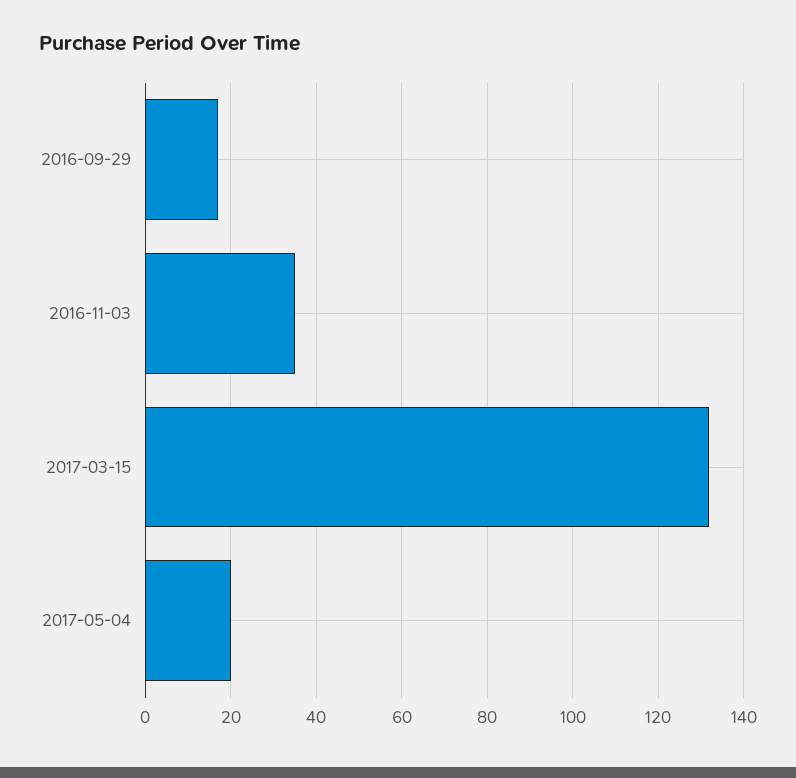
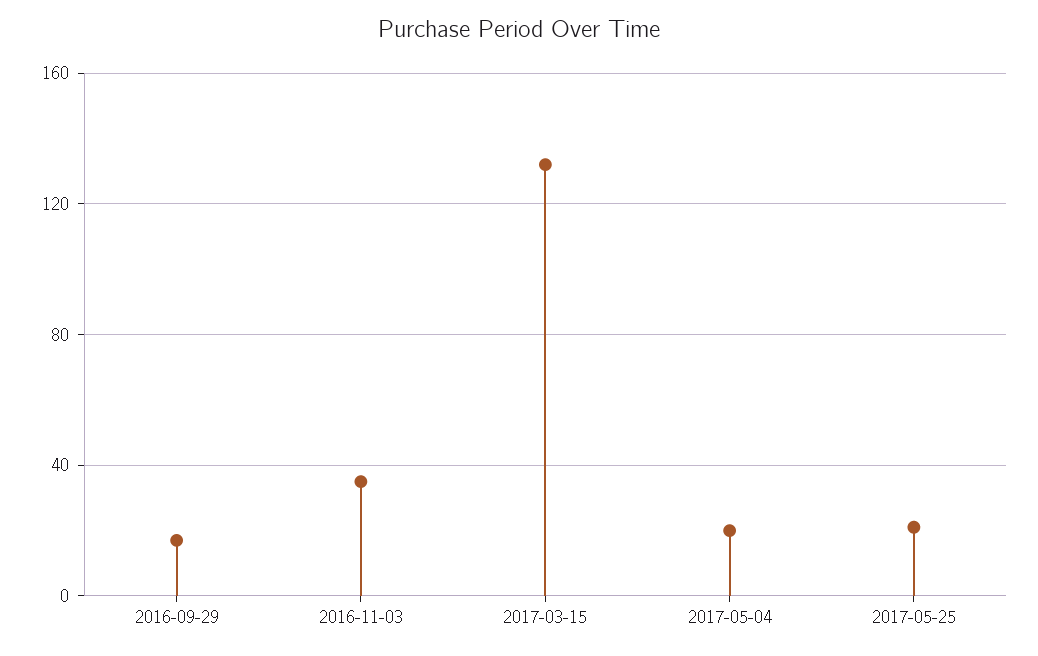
2017-05-25: none -> 20

